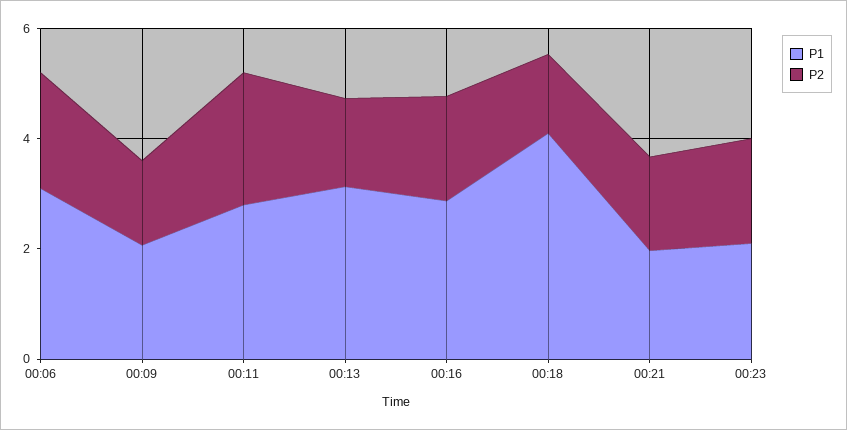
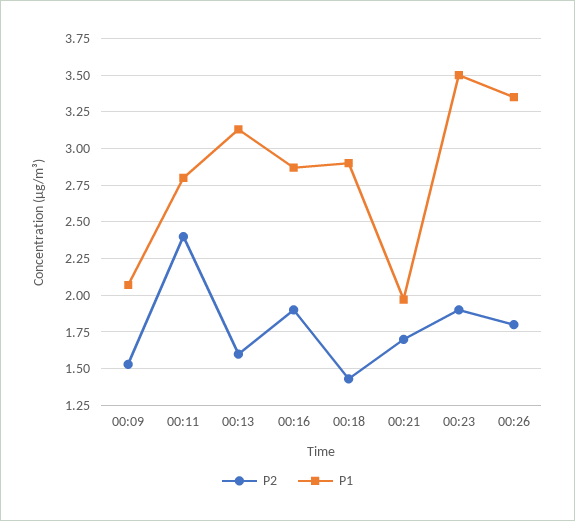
P1, 00:06: 3 -> none
P2, 00:06: 2 -> none
P1, 00:18: 4 -> 2.9
P1, 00:23: 2 -> 3.5
P2, 00:26: none -> 1.8
P1, 00:26: none -> 3.35

